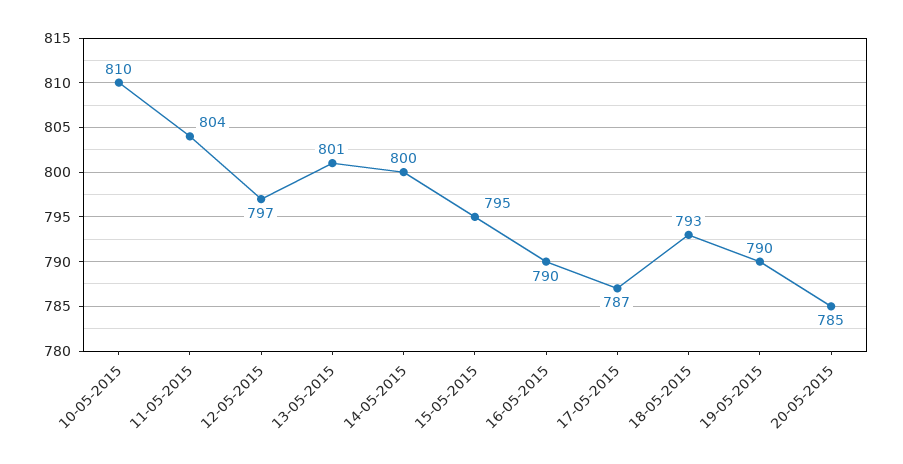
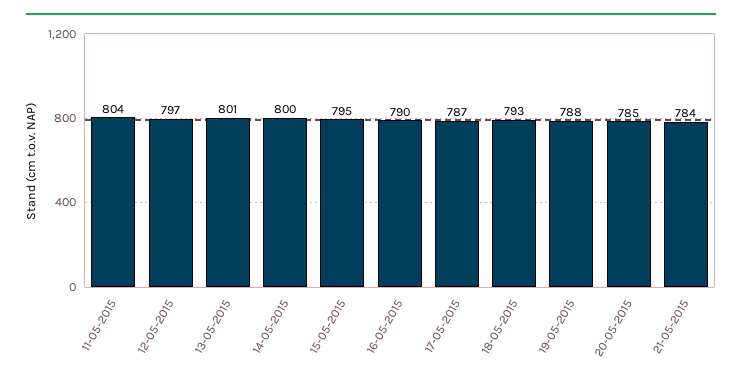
10-05-2015: 810 -> none
19-05-2015: 790 -> 788
21-05-2015: none -> 784

